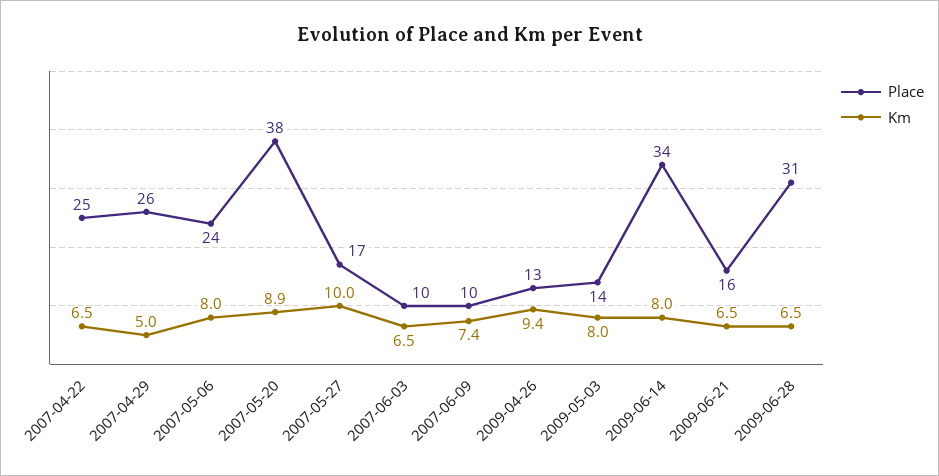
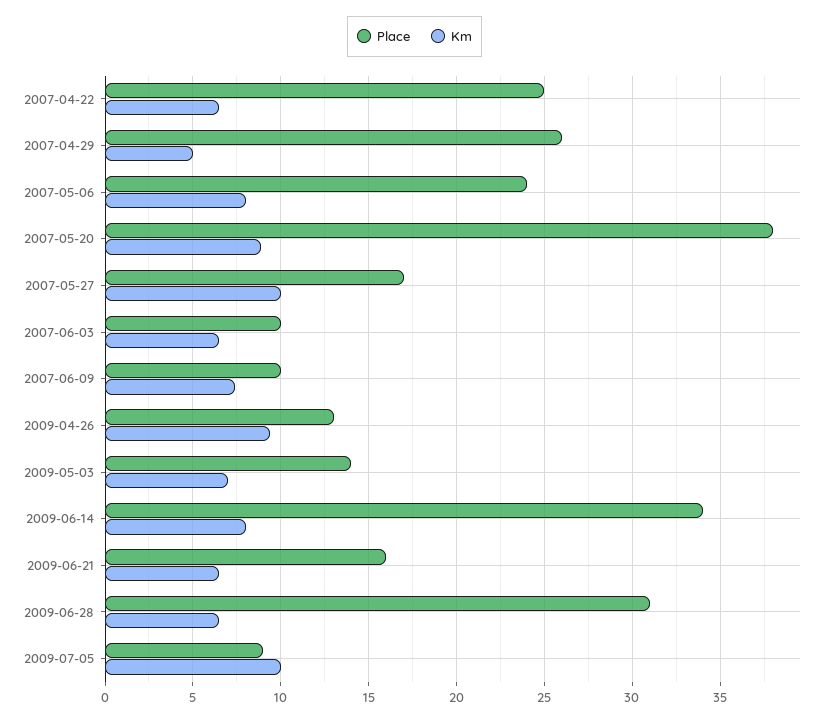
Km, 2009-05-03: 8 -> 7
Place, 2009-07-05: none -> 9
Km, 2009-07-05: none -> 10

